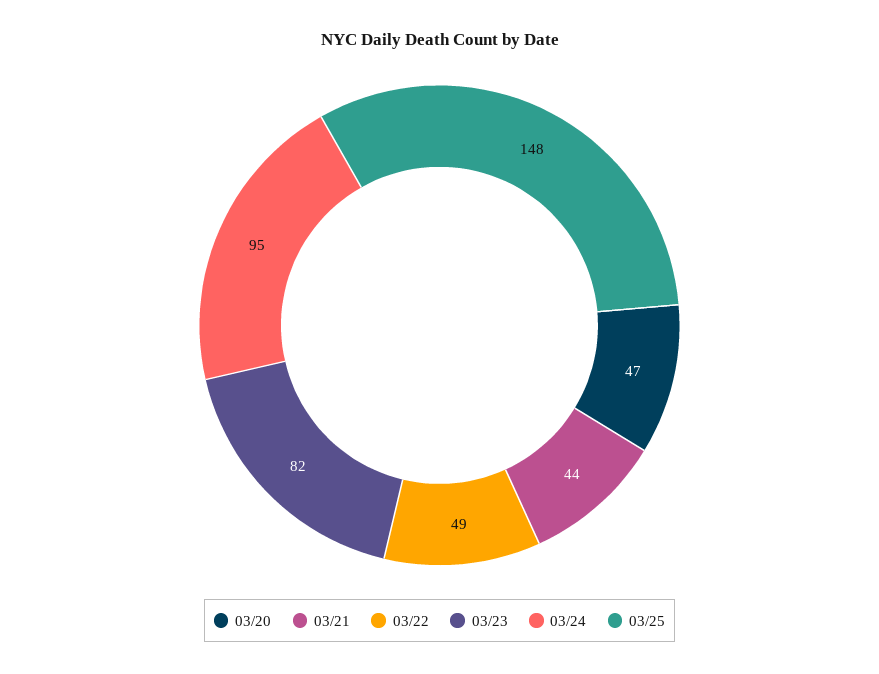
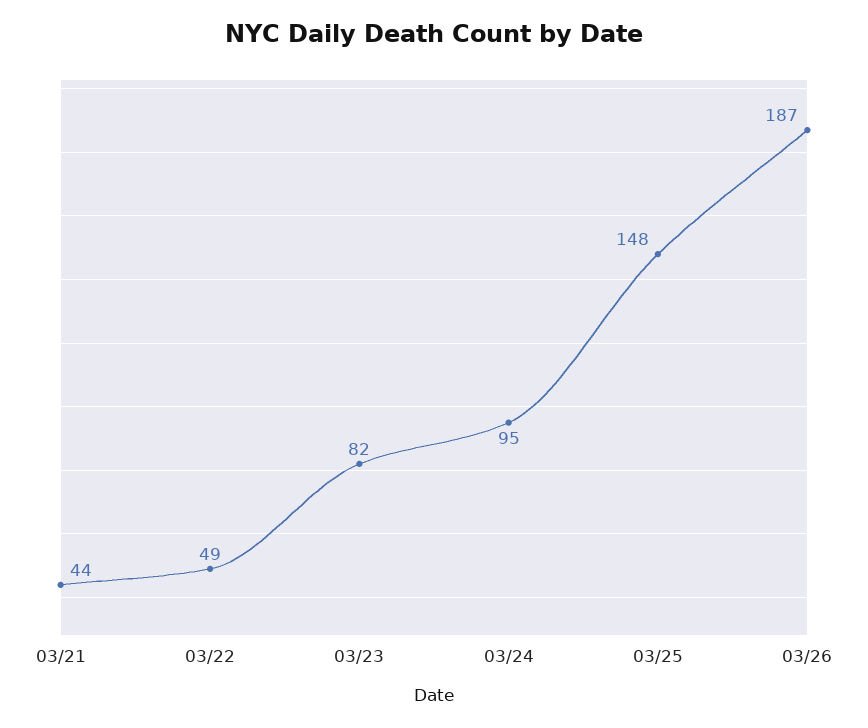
03/20: 47 -> none
03/26: none -> 187

